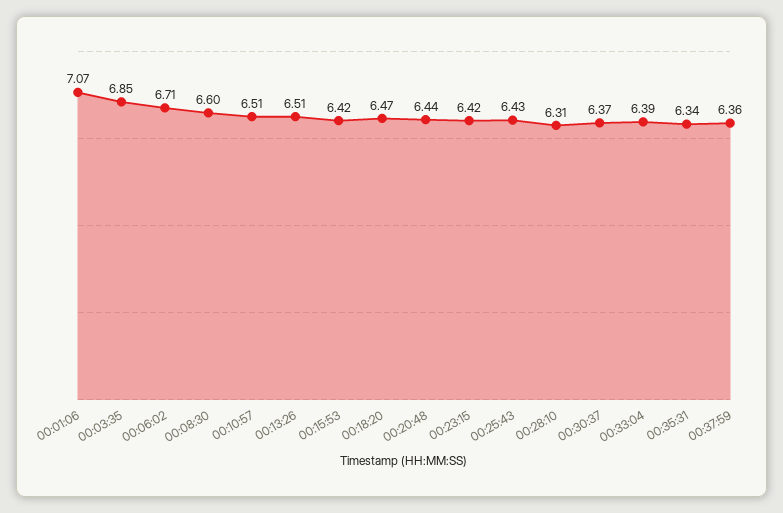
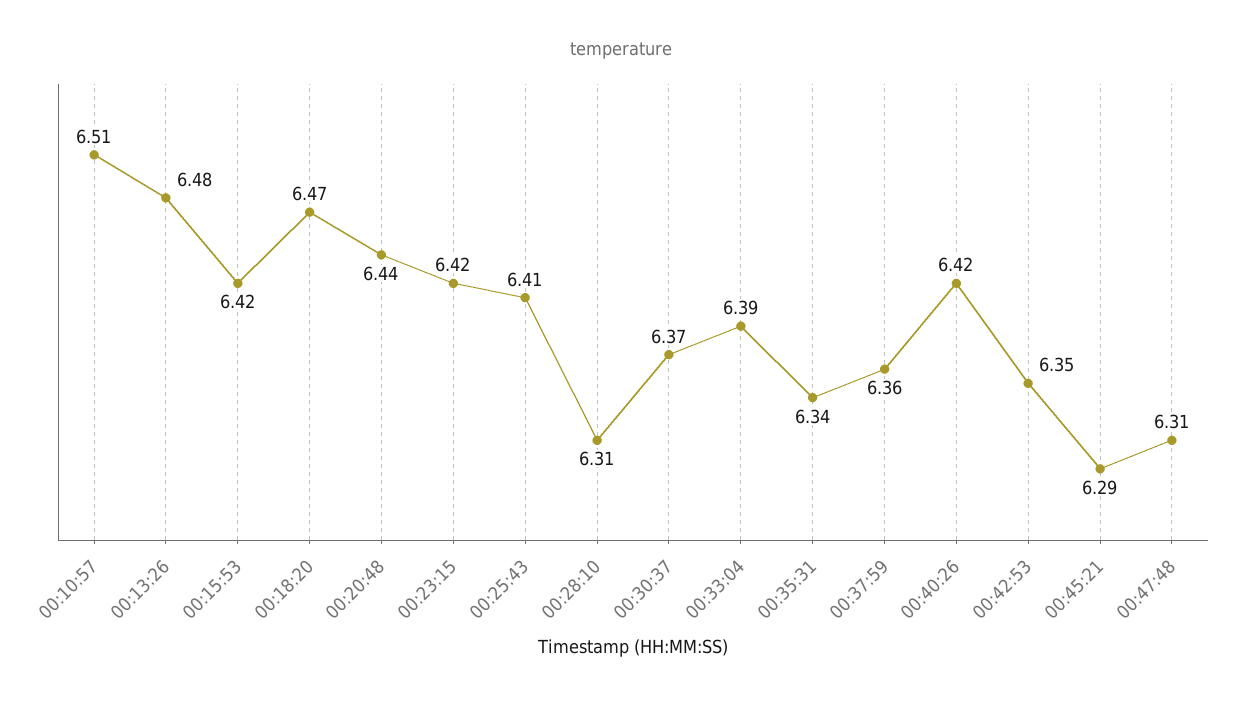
00:01:06: 7.07 -> none
00:03:35: 6.85 -> none
00:06:02: 6.71 -> none
00:08:30: 6.6 -> none
00:13:26: 6.51 -> 6.48
00:25:43: 6.43 -> 6.41
00:40:26: none -> 6.42
00:42:53: none -> 6.35
00:45:21: none -> 6.29
00:47:48: none -> 6.31

